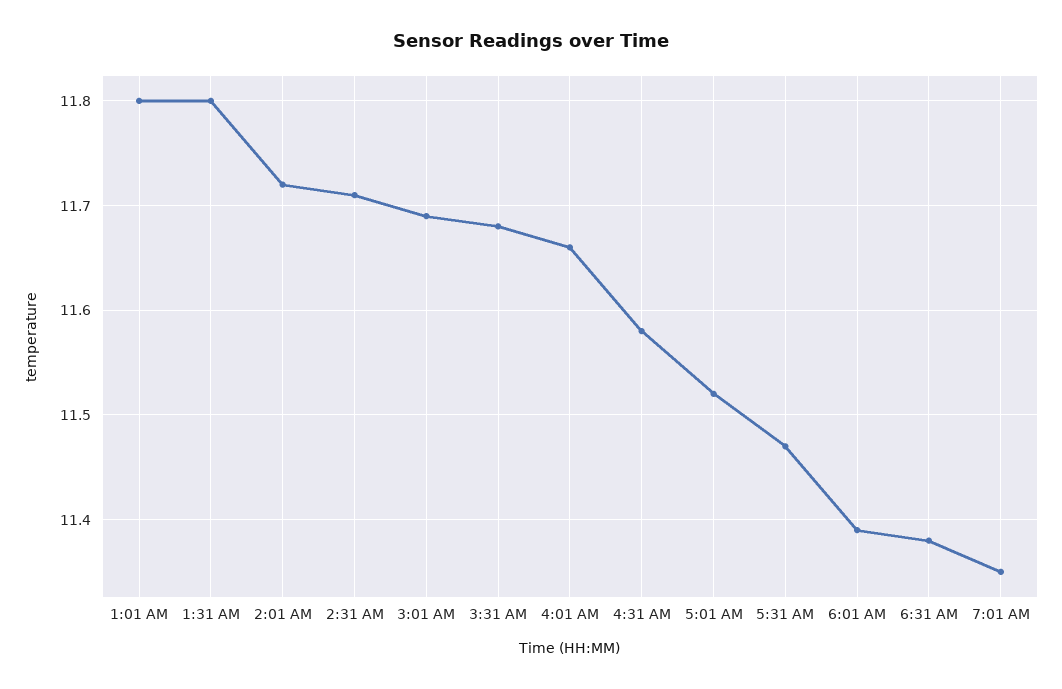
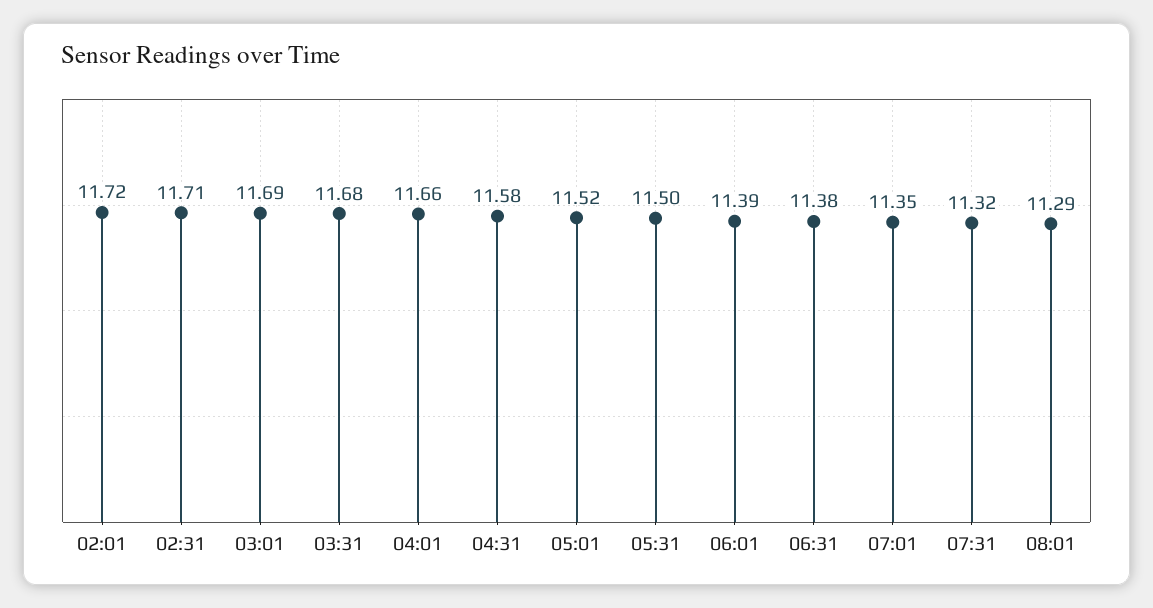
1:01 AM: 11.8 -> none
1:31 AM: 11.8 -> none
5:31 AM: 11.47 -> 11.5
07:31: none -> 11.32
08:01: none -> 11.29

